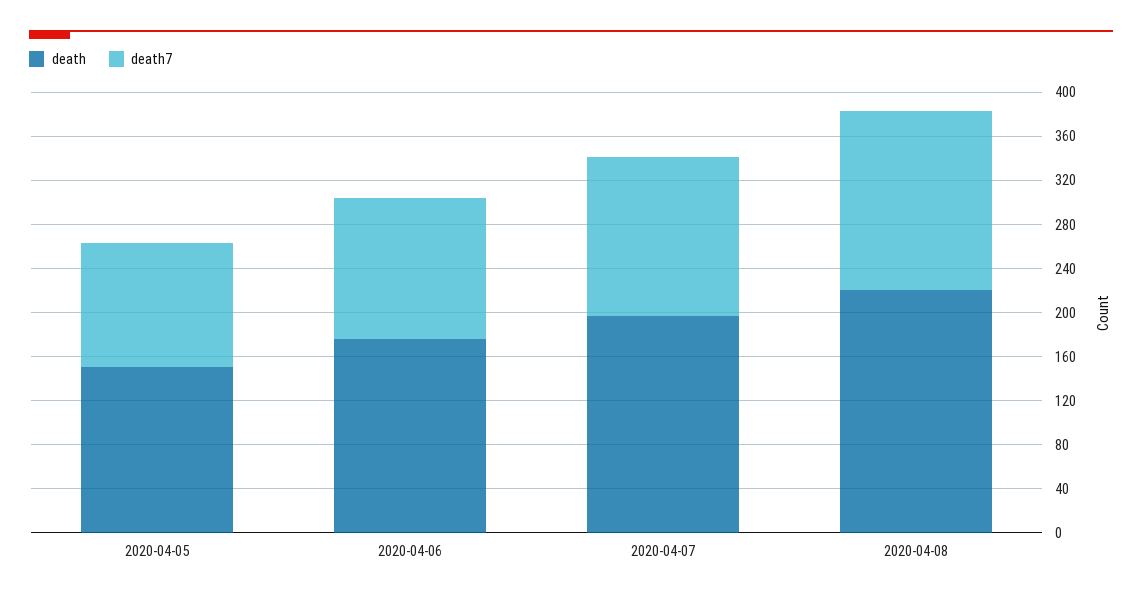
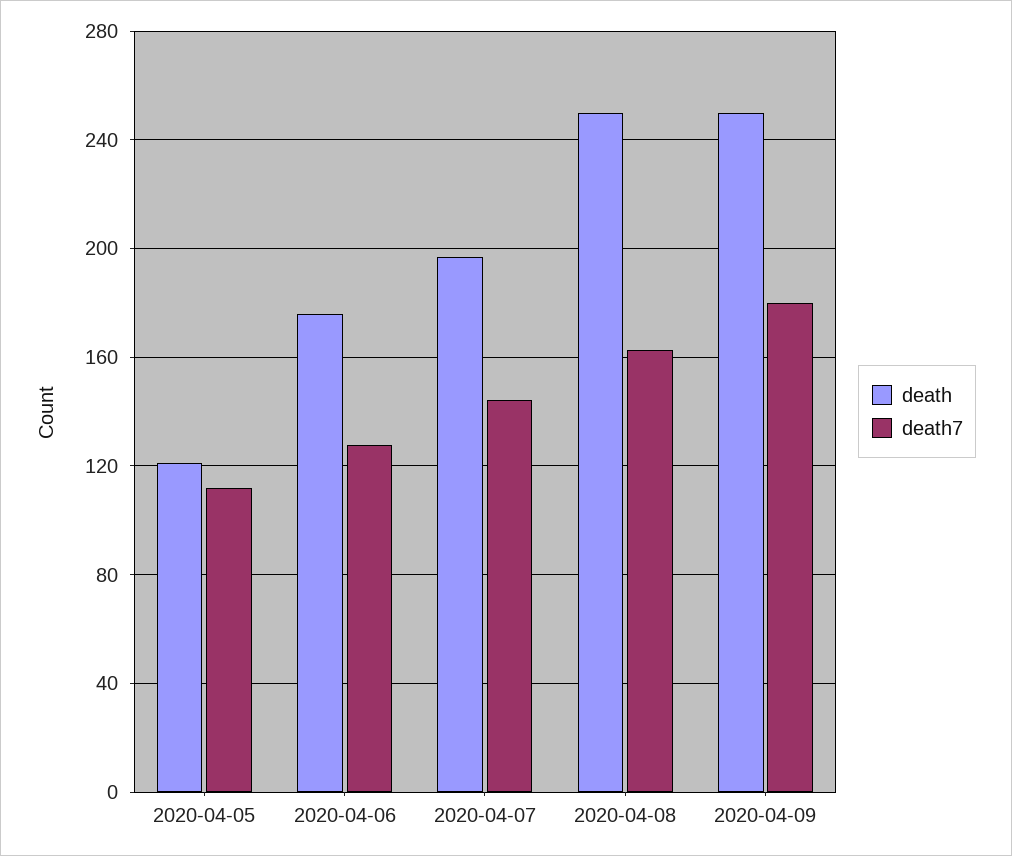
death, 2020-04-05: 150 -> 120
death, 2020-04-08: 220 -> 250
death, 2020-04-09: none -> 250
death7, 2020-04-09: none -> 180

